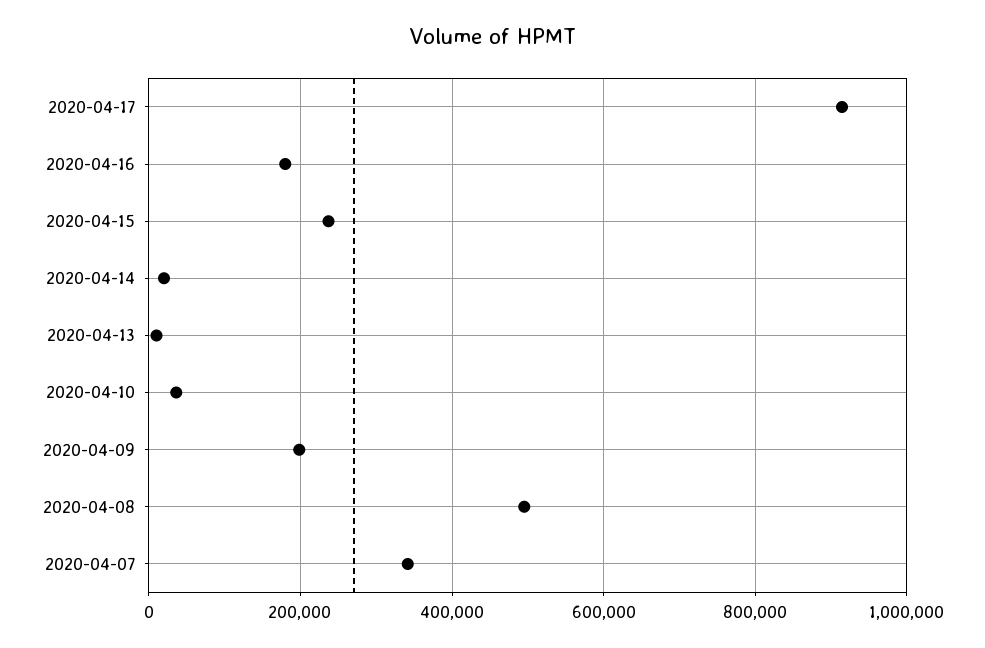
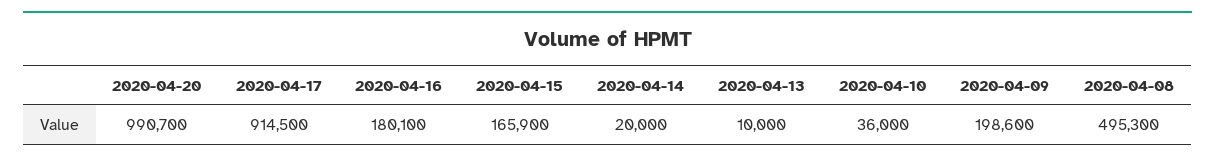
2020-04-15: 240000 -> 165900
2020-04-07: 340000 -> none
2020-04-20: none -> 990700

